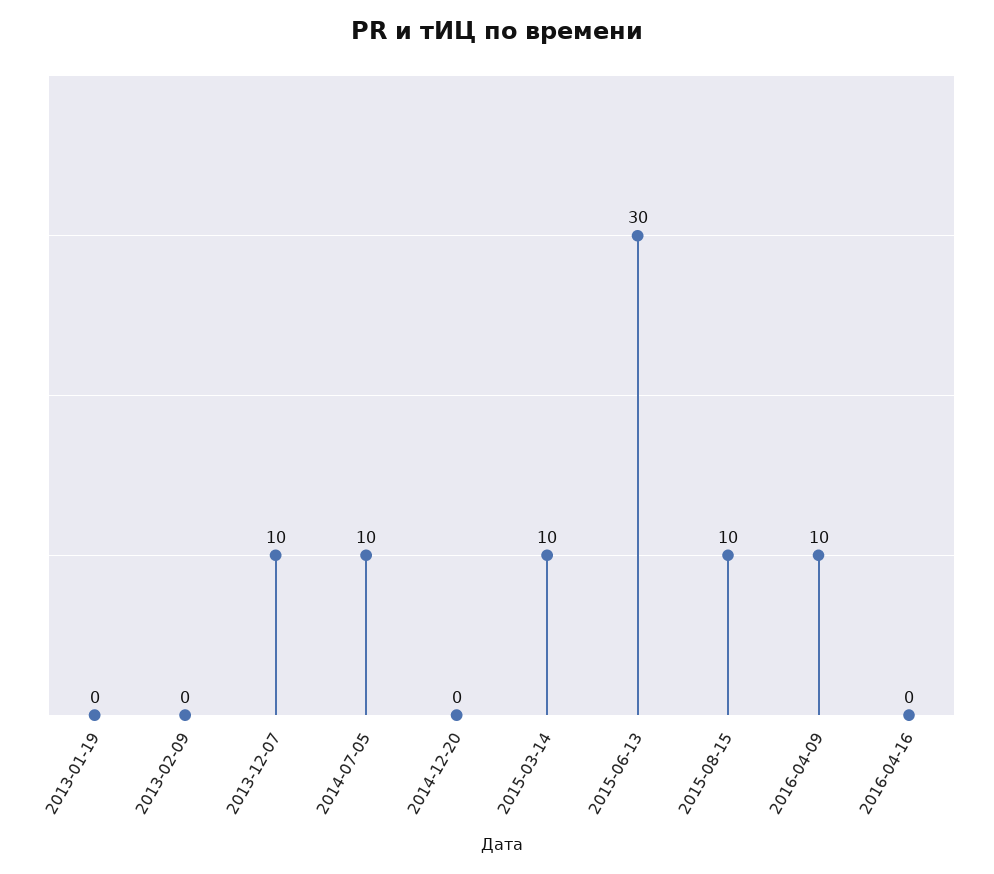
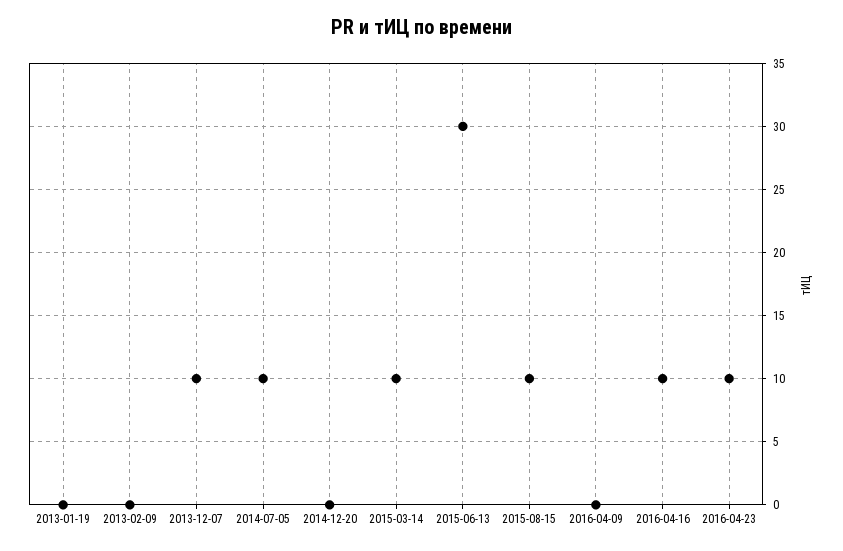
2016-04-09: 10 -> 0
2016-04-16: 0 -> 10
2016-04-23: none -> 10

